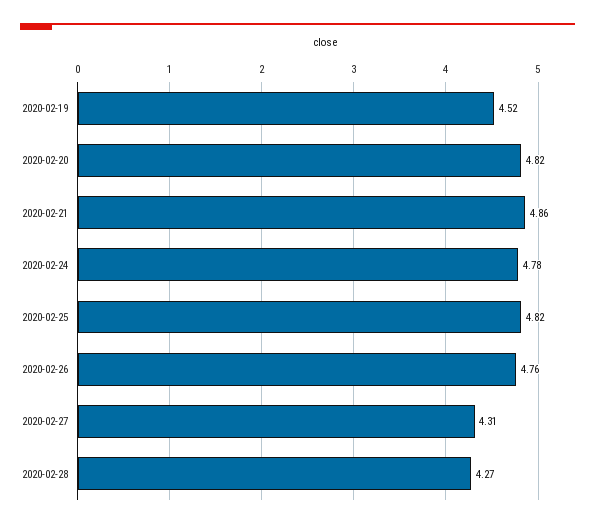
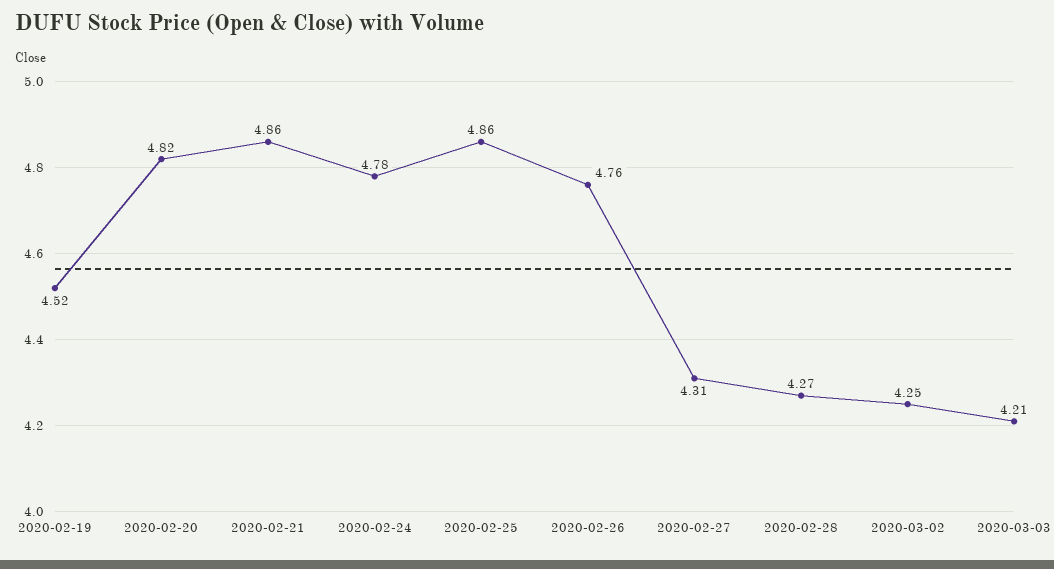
2020-02-25: 4.82 -> 4.86
2020-03-02: none -> 4.25
2020-03-03: none -> 4.21

